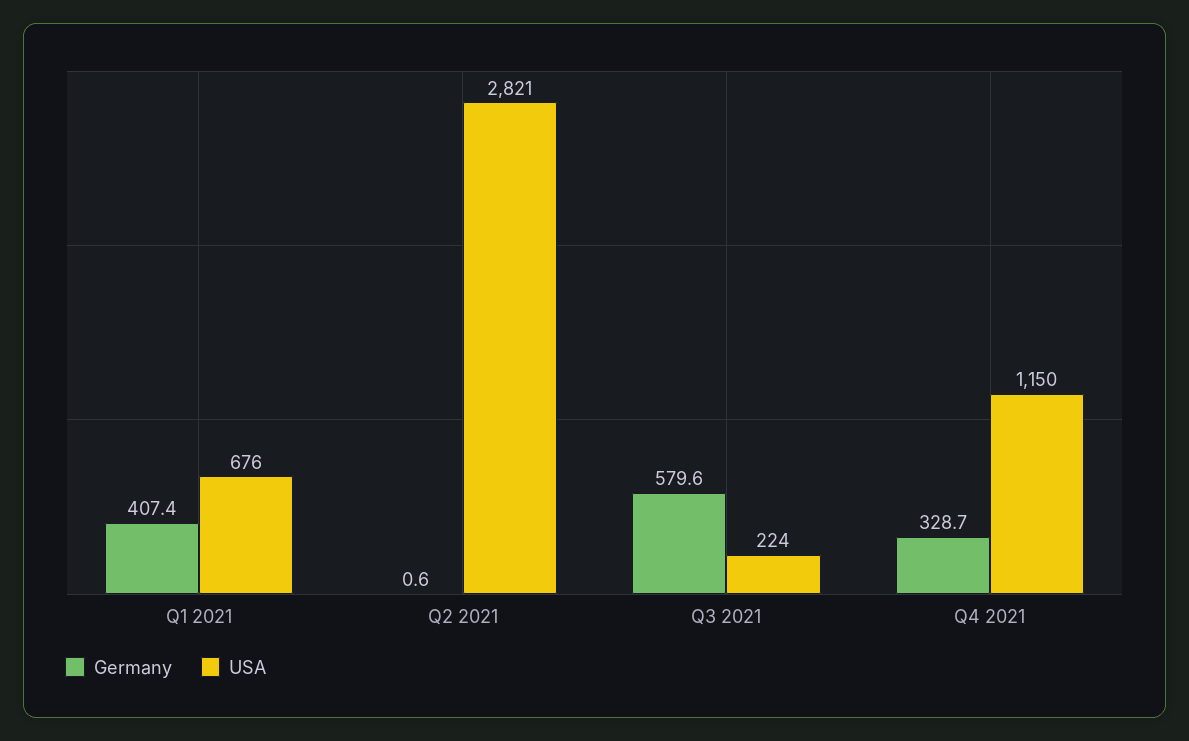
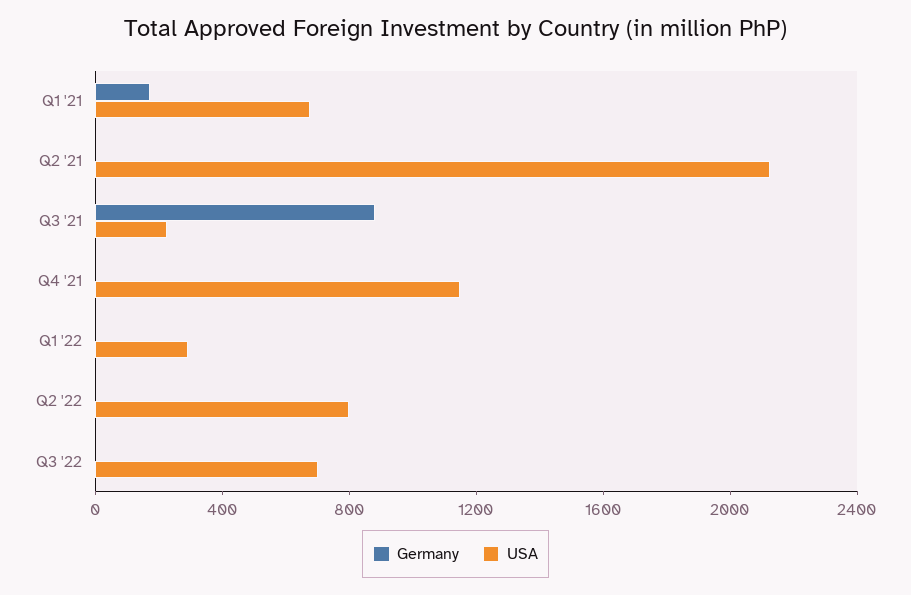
Germany, Q1 2021: 407.4 -> 200
USA, Q2 2021: 2821 -> 2100
Germany, Q3 2021: 579.6 -> 900
Germany, Q4 2021: 328.7 -> 0
Germany, Q1 '22: none -> 0
USA, Q1 '22: none -> 300
Germany, Q2 '22: none -> 0
USA, Q2 '22: none -> 800
Germany, Q3 '22: none -> 0
USA, Q3 '22: none -> 700

